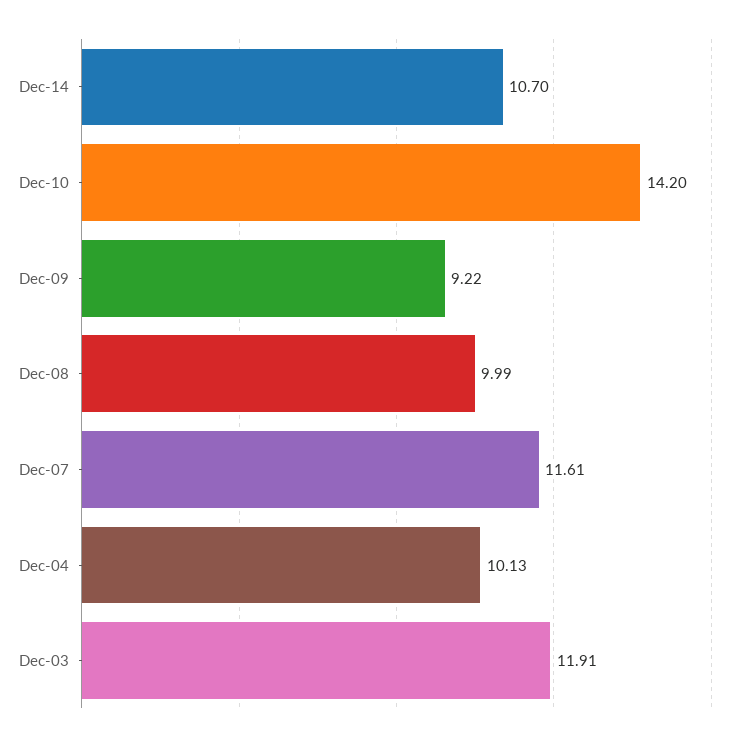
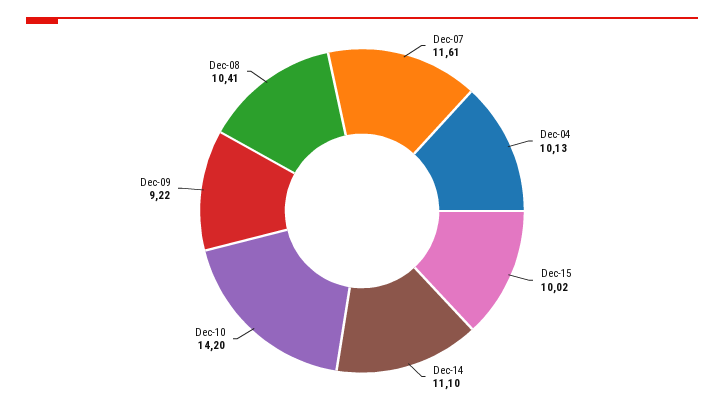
Dec-14: 10.7 -> 11.1
Dec-08: 9.99 -> 10.41
Dec-03: 11.91 -> none
Dec-15: none -> 10.02

